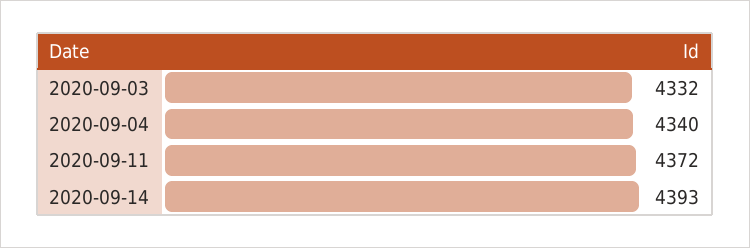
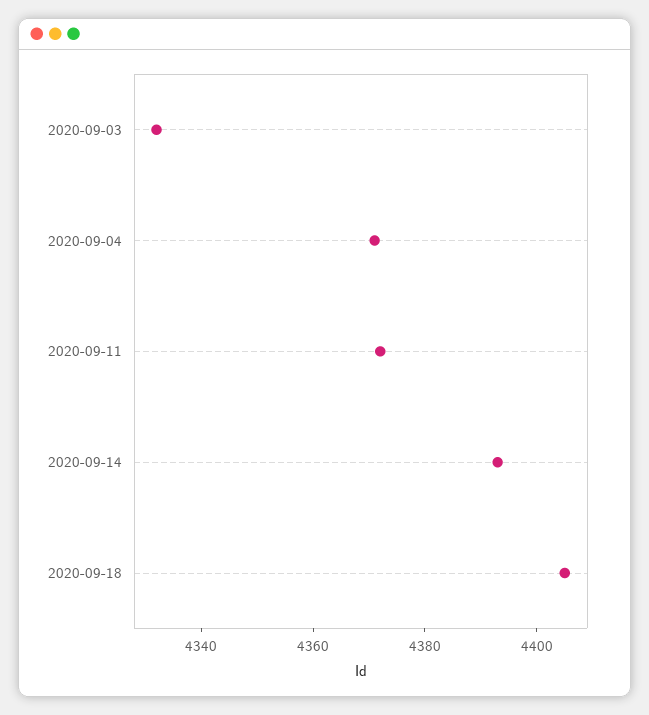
2020-09-04: 4340 -> 4370
2020-09-18: none -> 4405

